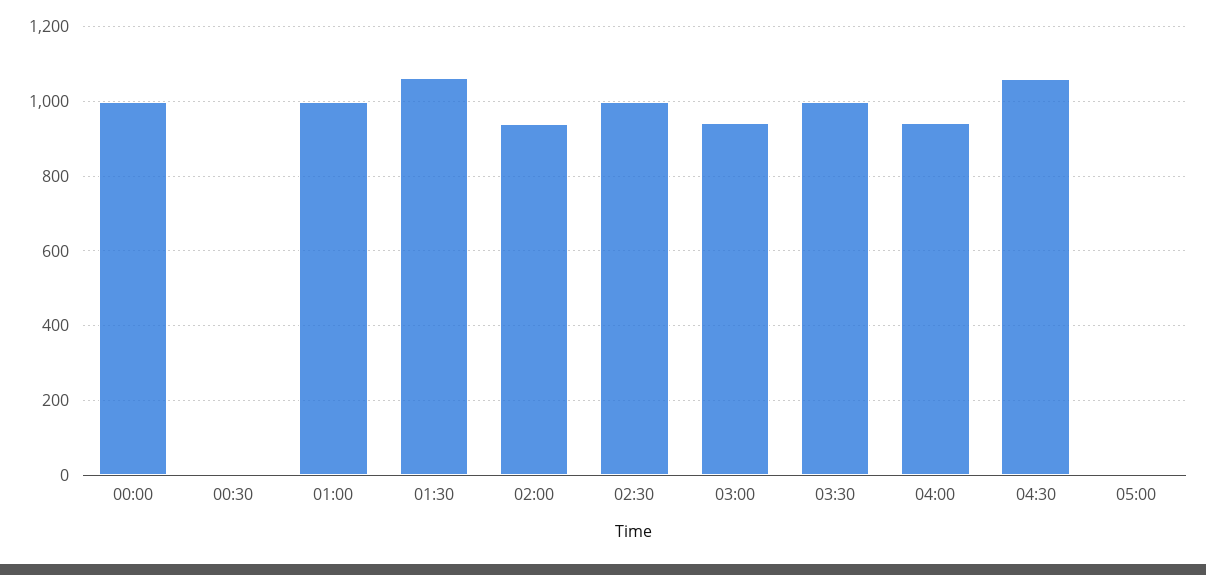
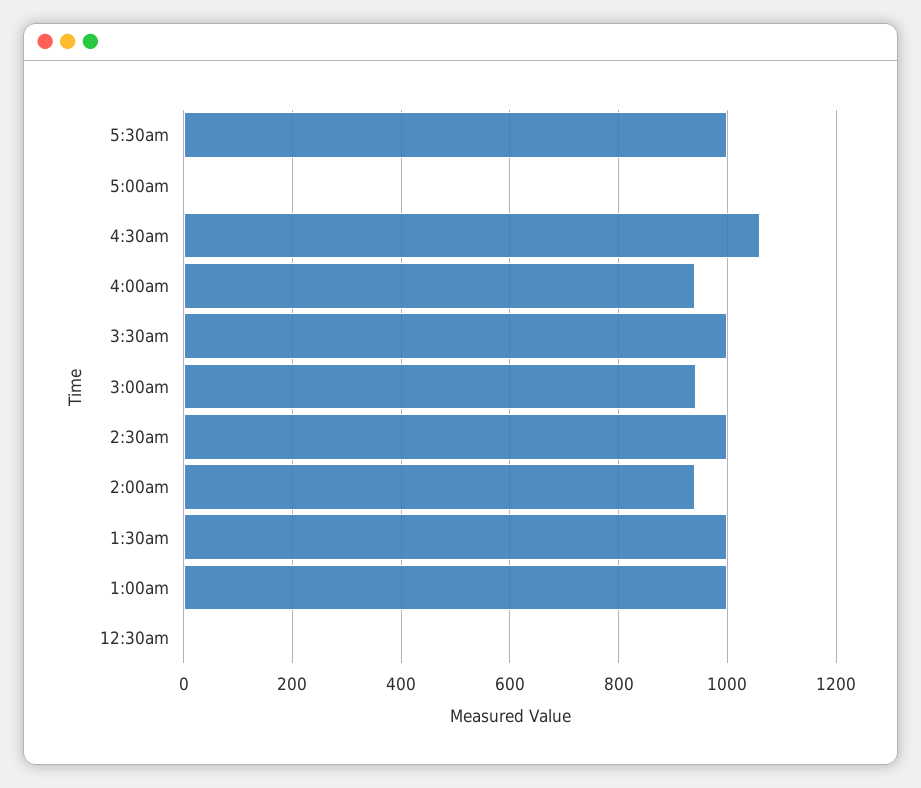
00:00: 1000 -> none
01:30: 1060 -> 1000
5:30am: none -> 1000

